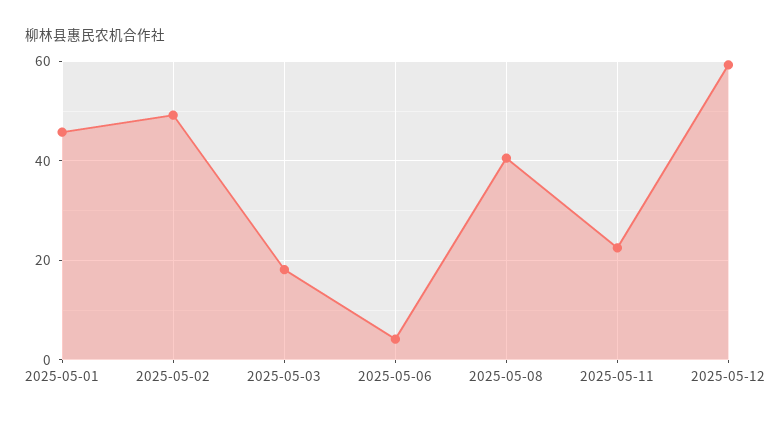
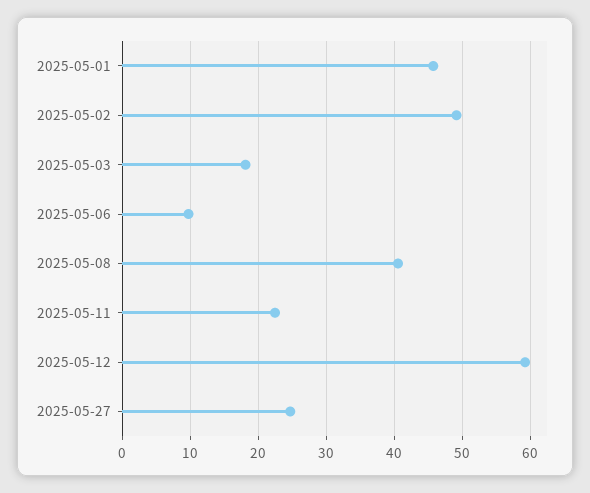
2025-05-06: 4 -> 10
2025-05-27: none -> 25

